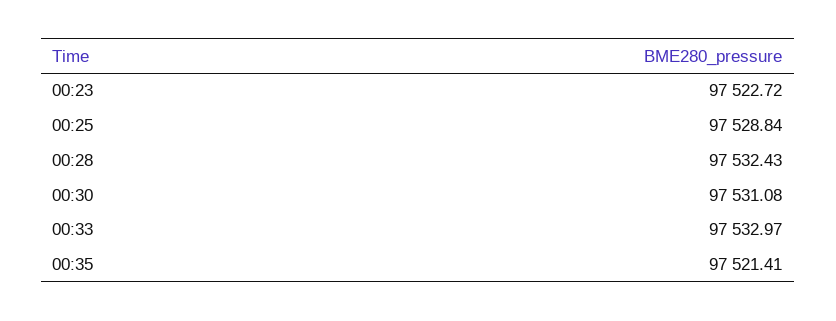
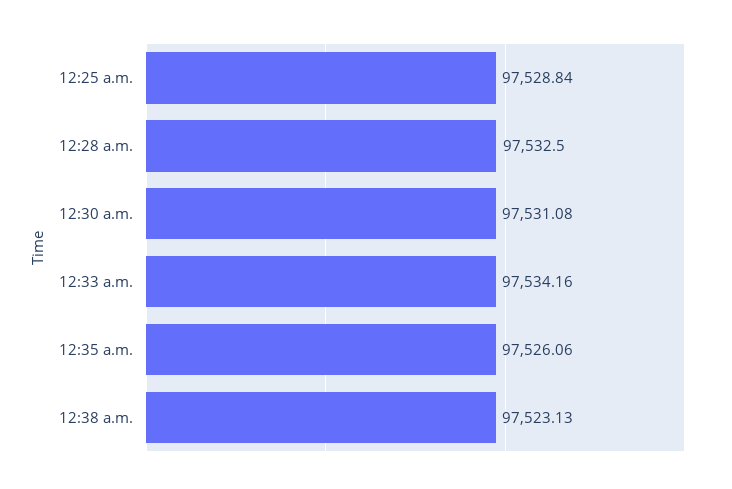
00:23: 97522.72 -> none
00:28: 97532.43 -> 97532.5
00:33: 97532.97 -> 97534.16
00:35: 97521.41 -> 97526.06
12:38 a.m.: none -> 97523.13

